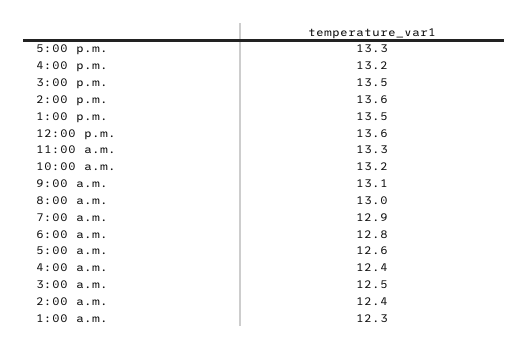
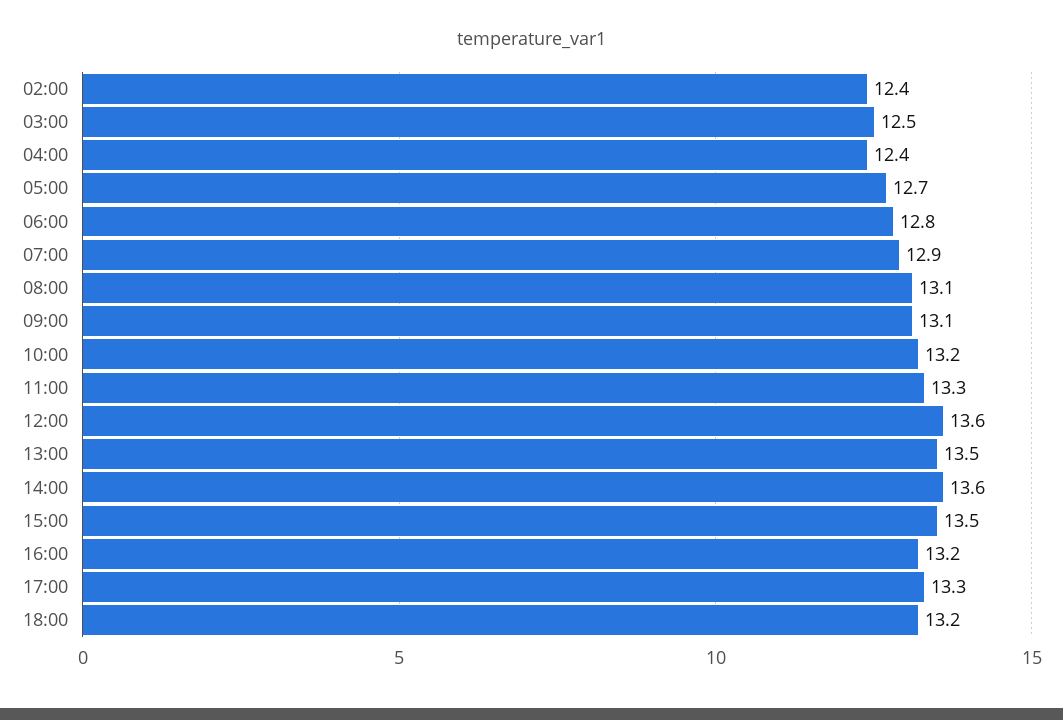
8:00 a.m.: 13 -> 13.1
5:00 a.m.: 12.6 -> 12.7
1:00 a.m.: 12.3 -> none
18:00: none -> 13.2

